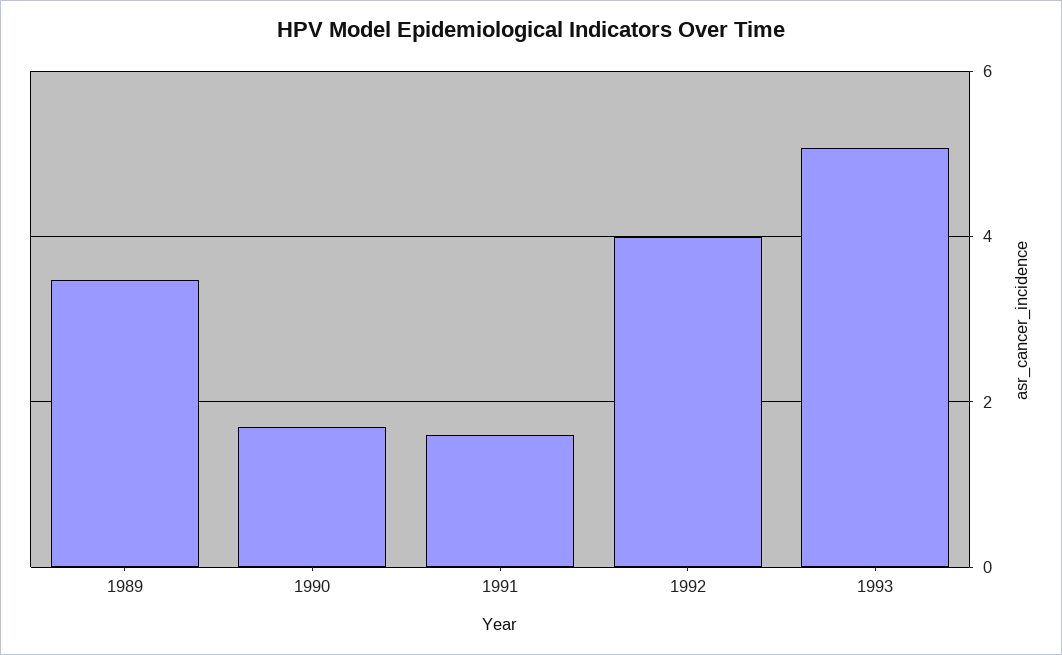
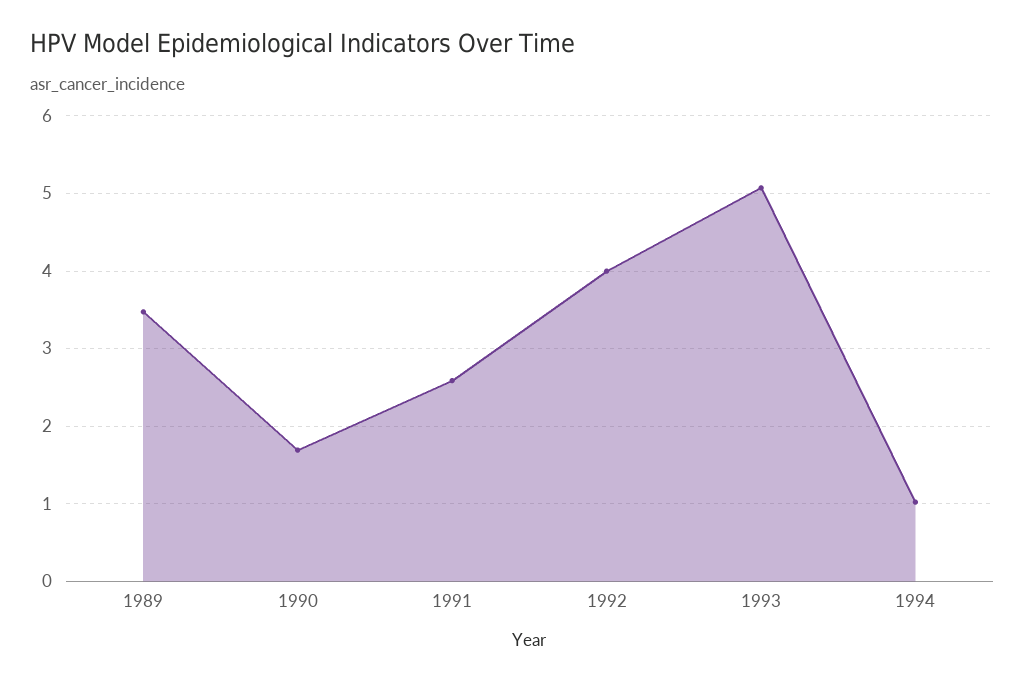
1991: 1.6 -> 2.6
1994: none -> 1

